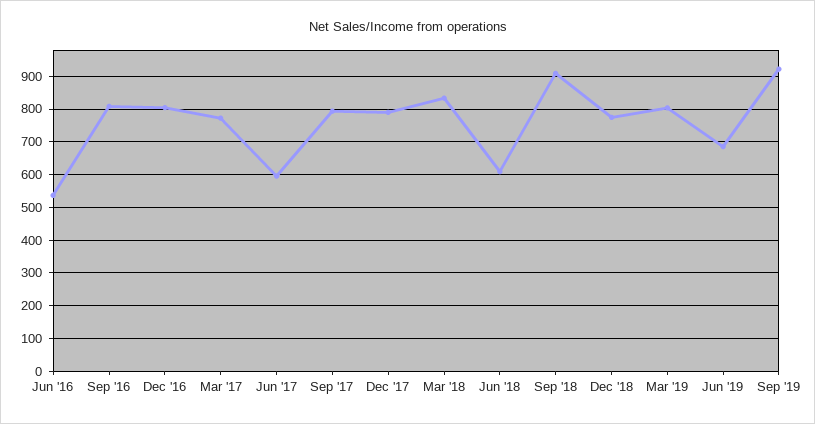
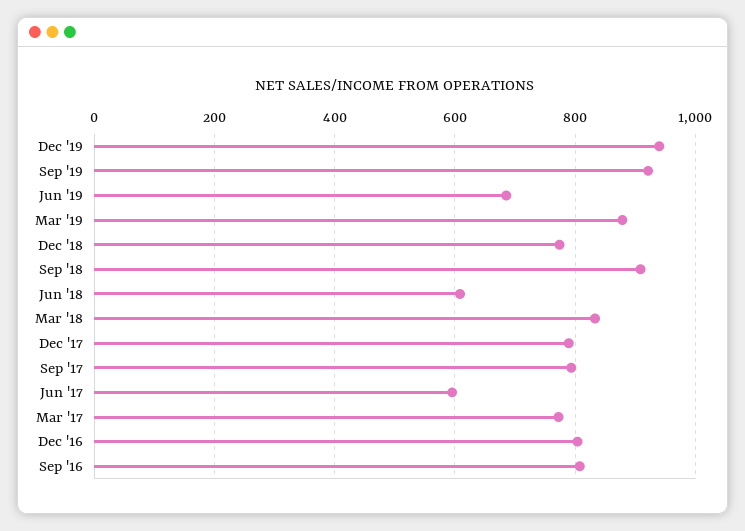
Jun '16: 540 -> none
Mar '19: 800 -> 880
Dec '19: none -> 940

